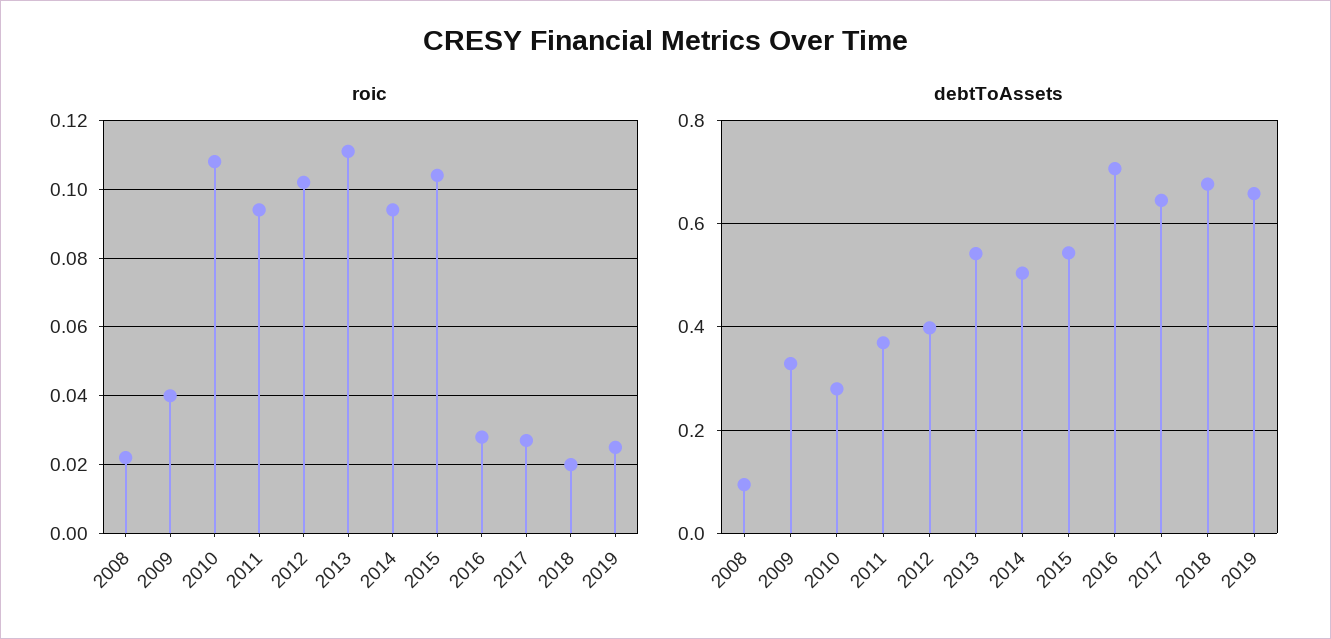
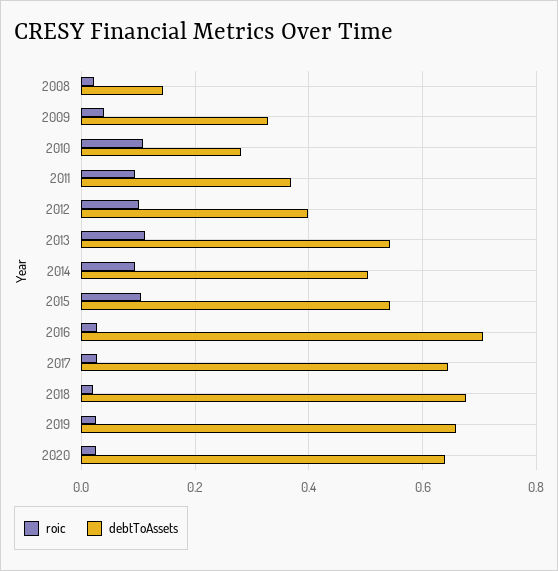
debtToAssets, 2008: 0.1 -> 0.14
roic, 2020: none -> 0.02
debtToAssets, 2020: none -> 0.64

